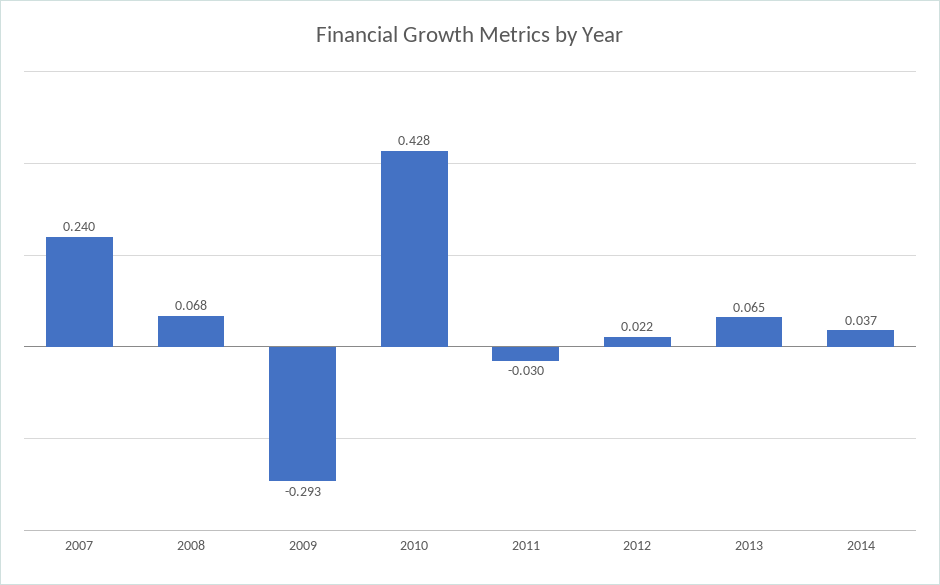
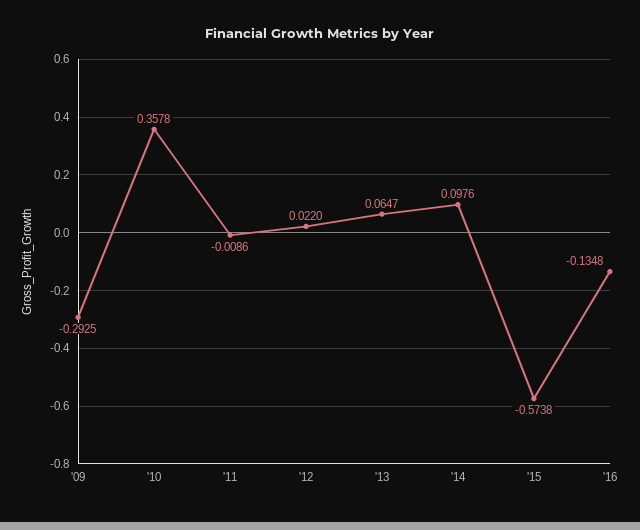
2007: 0.24 -> none
2008: 0.068 -> none
2010: 0.428 -> 0.3578
2011: -0.03 -> -0.0086
2014: 0.037 -> 0.0976
'15: none -> -0.5738
'16: none -> -0.1348

